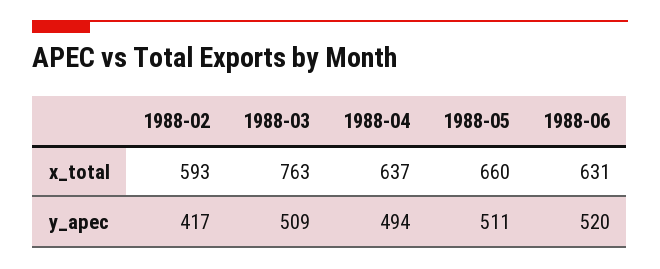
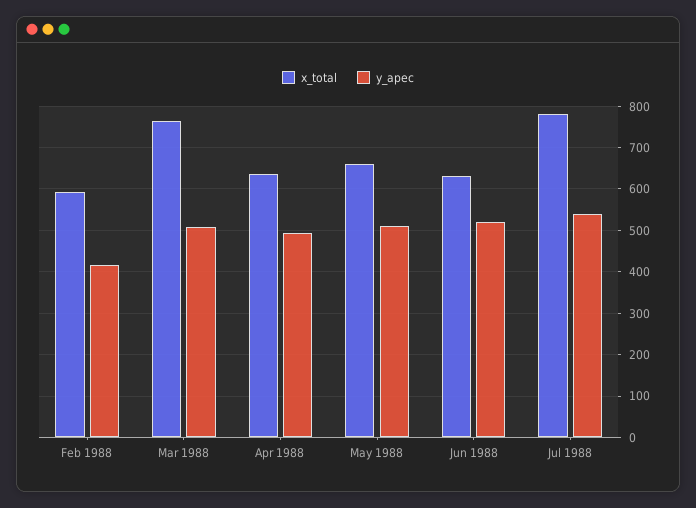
x_total, Jul 1988: none -> 780
y_apec, Jul 1988: none -> 540

